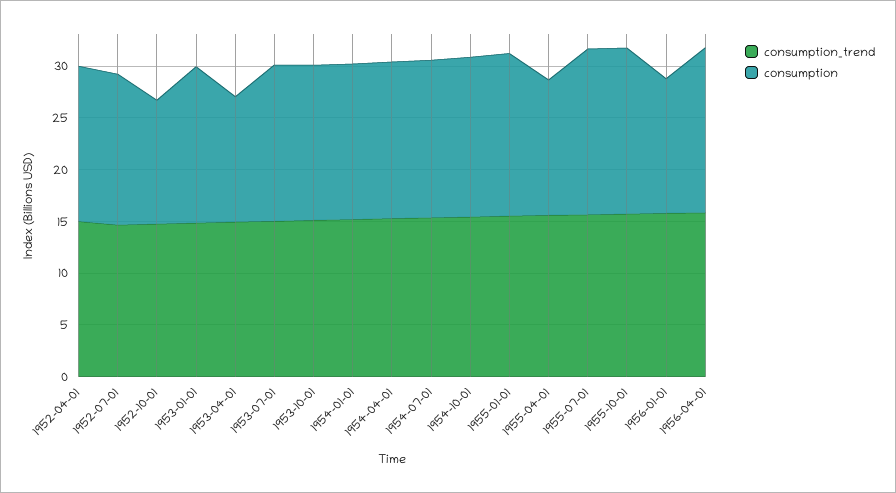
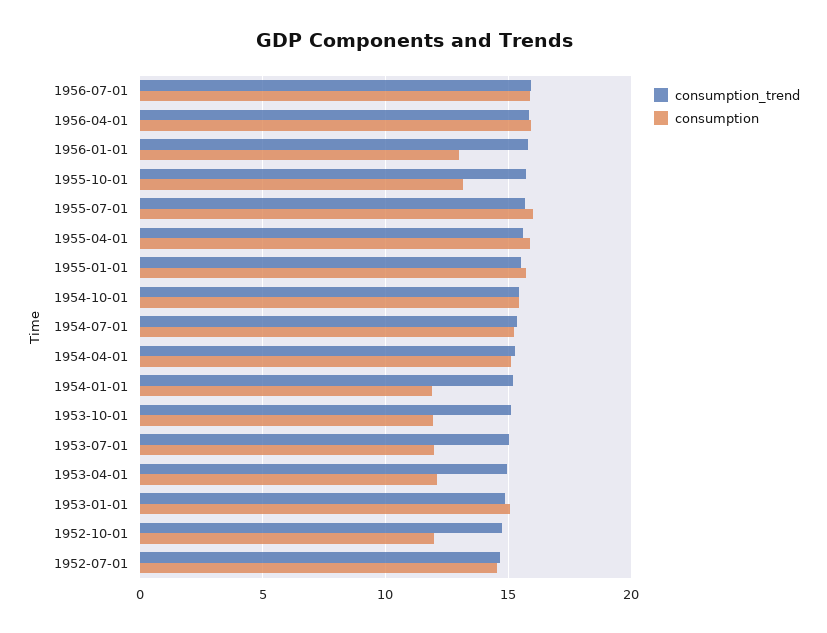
consumption_trend, 1952-04-01: 15 -> none
consumption, 1952-04-01: 15 -> none
consumption, 1953-07-01: 15 -> 12
consumption, 1953-10-01: 15 -> 12
consumption, 1954-01-01: 15 -> 12
consumption, 1955-04-01: 13 -> 16
consumption, 1955-10-01: 16 -> 13
consumption_trend, 1956-07-01: none -> 16
consumption, 1956-07-01: none -> 16

